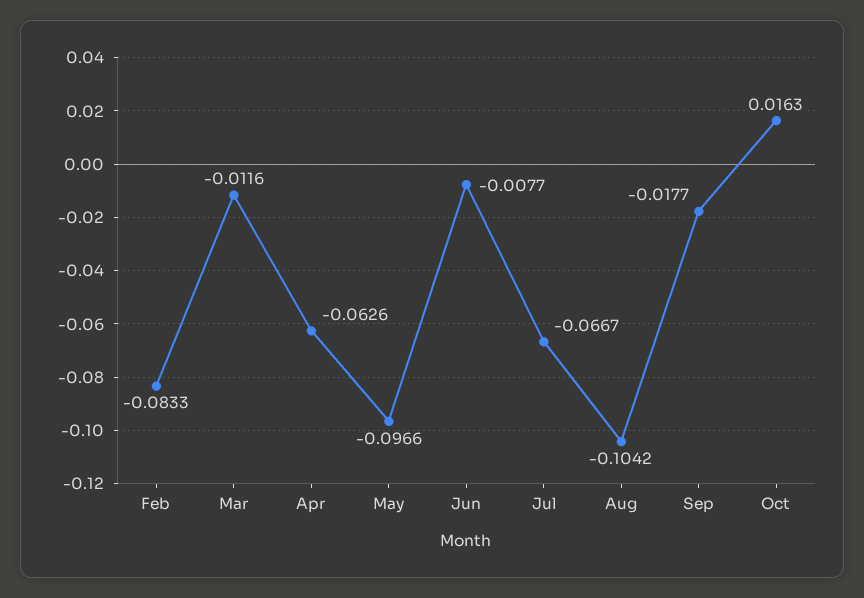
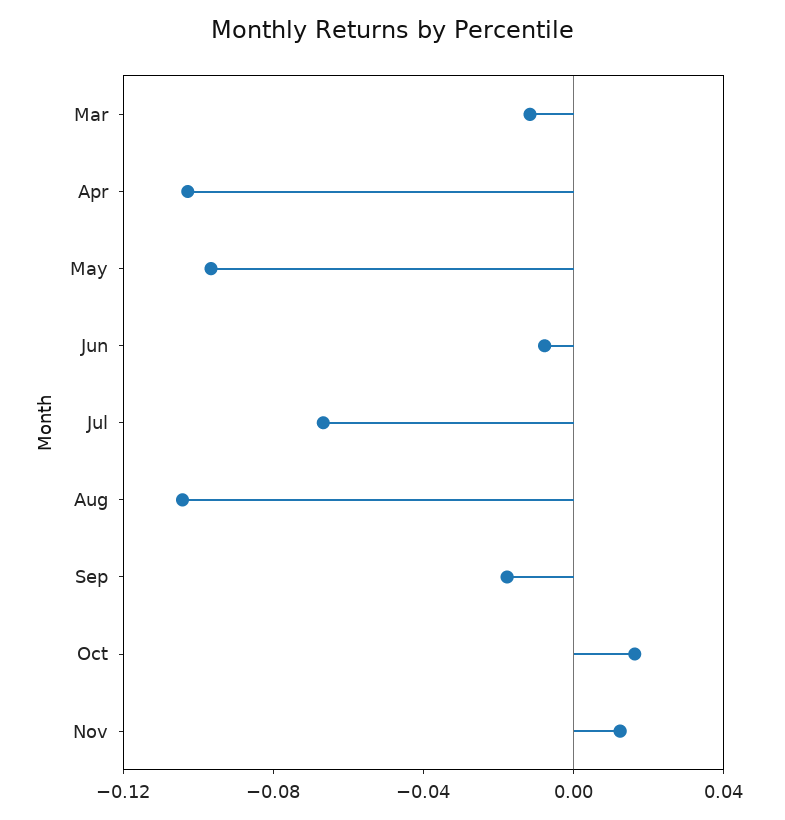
Feb: -0.0833 -> none
Apr: -0.0626 -> -0.1
Nov: none -> 0.01

